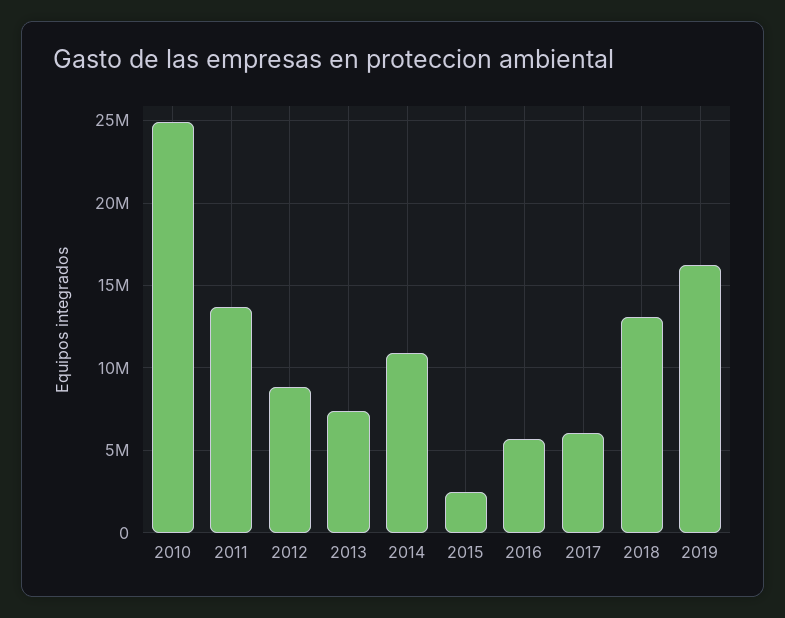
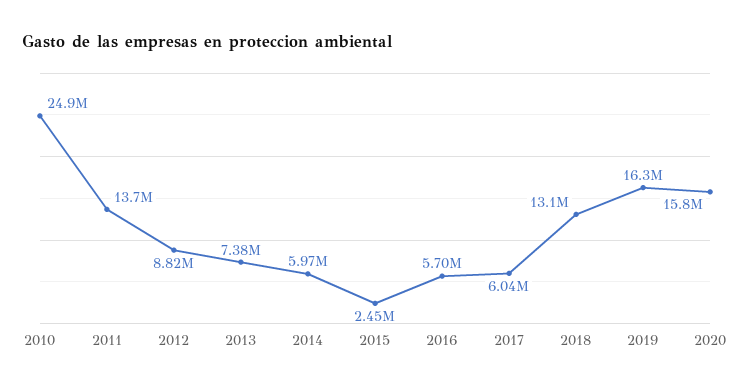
2014: 11000000 -> 5970000
2020: none -> 15800000

